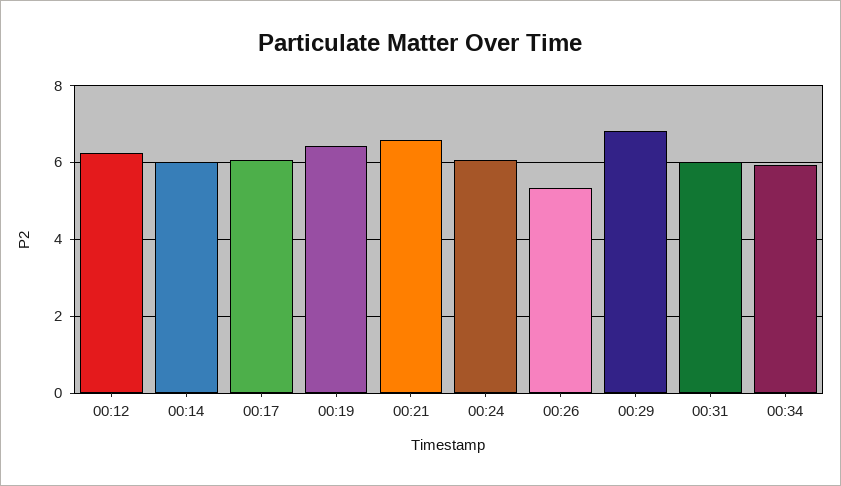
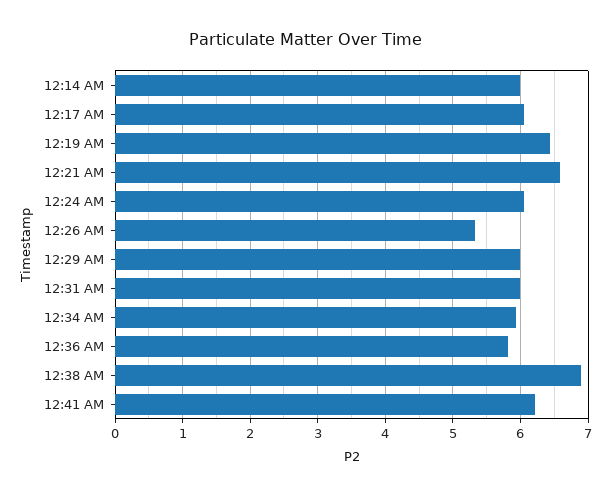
00:12: 6.2 -> none
00:29: 6.8 -> 6
12:36 AM: none -> 5.8
12:38 AM: none -> 6.9
12:41 AM: none -> 6.2

